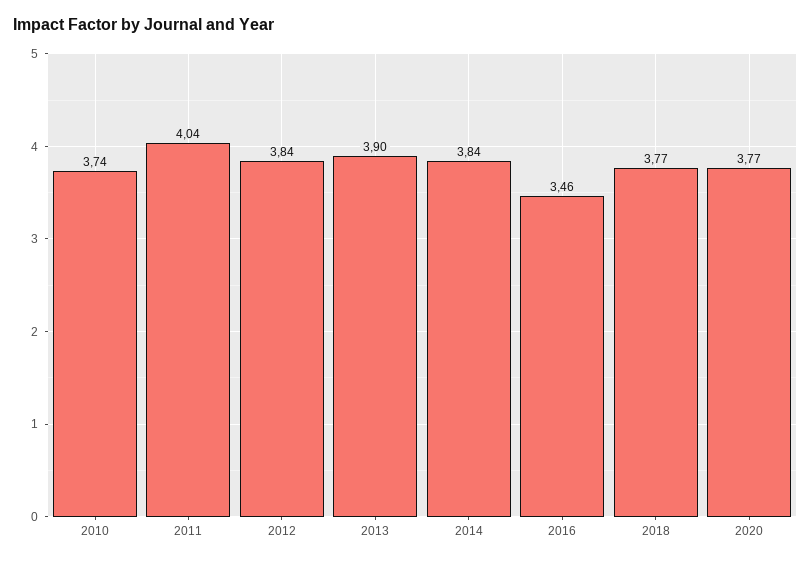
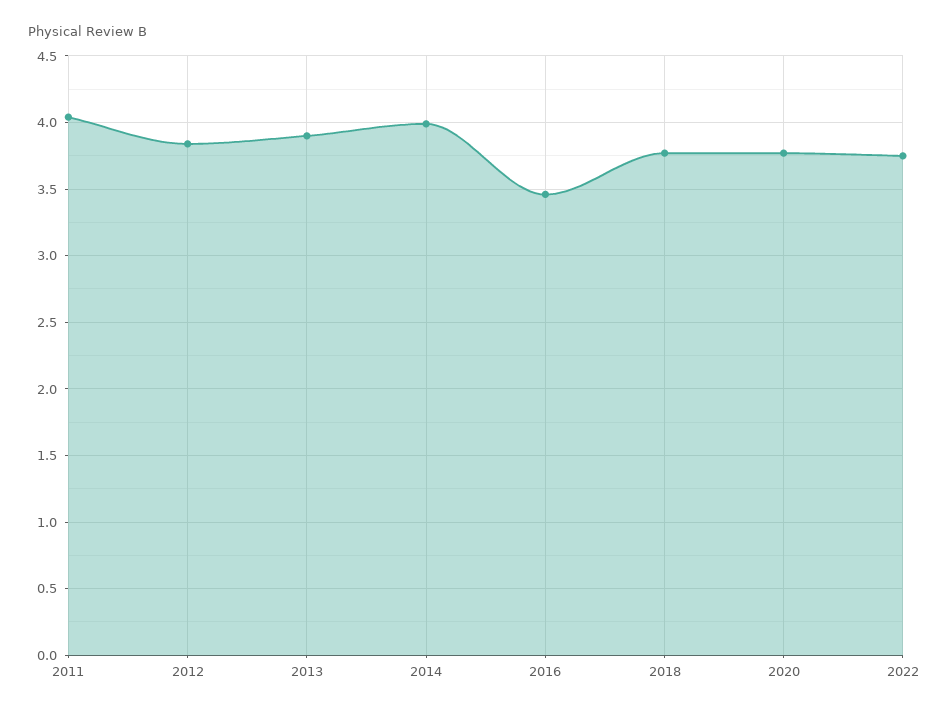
2010: 3.74 -> none
2014: 3.84 -> 4
2022: none -> 3.75

